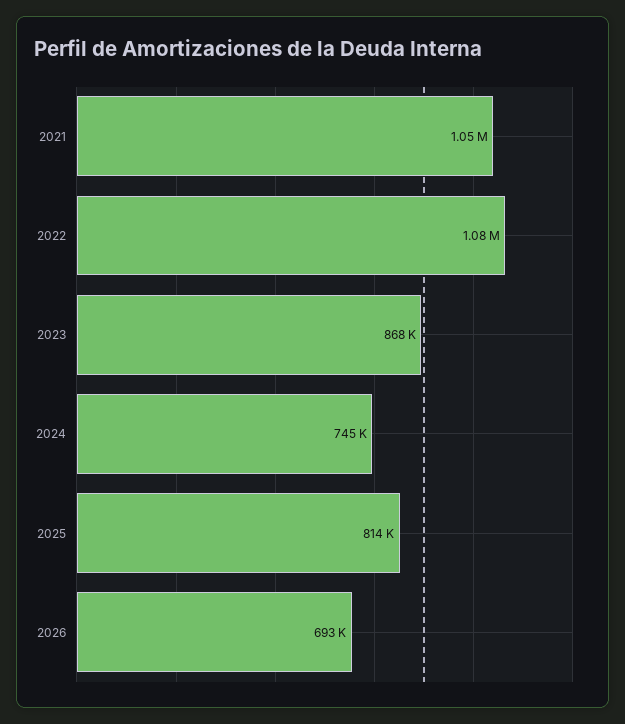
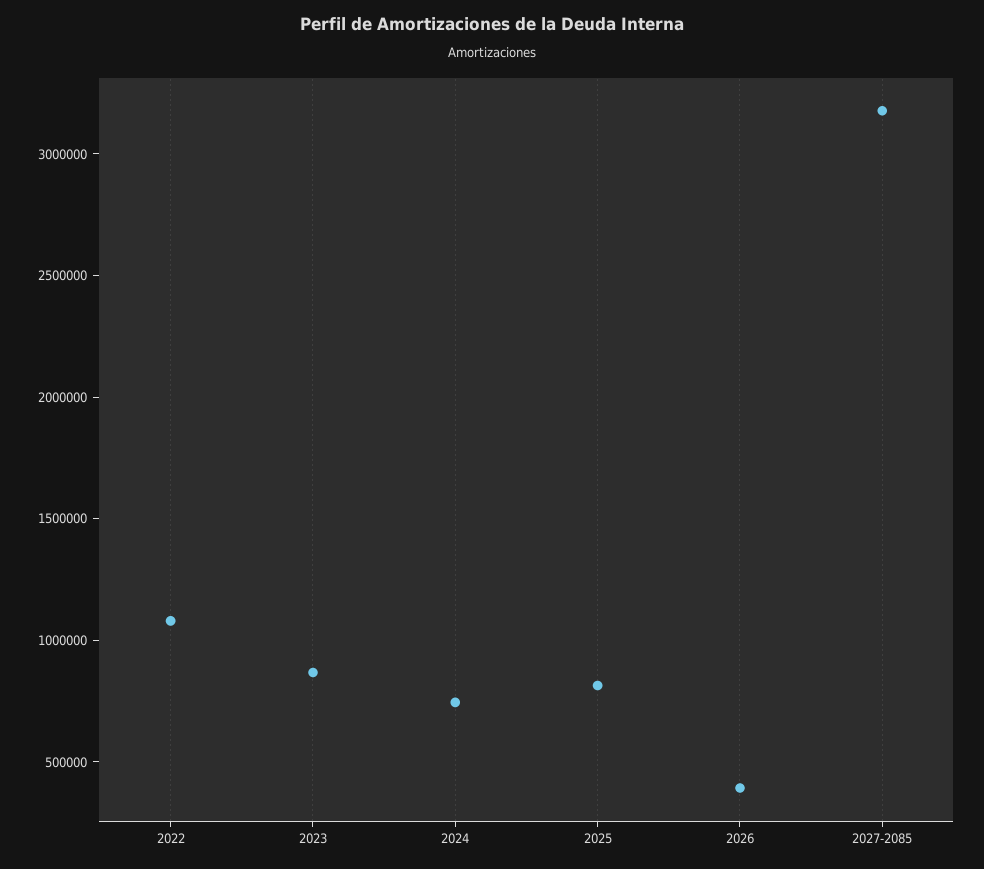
2021: 1050000 -> none
2026: 693000 -> 400000
2027-2085: none -> 3200000

